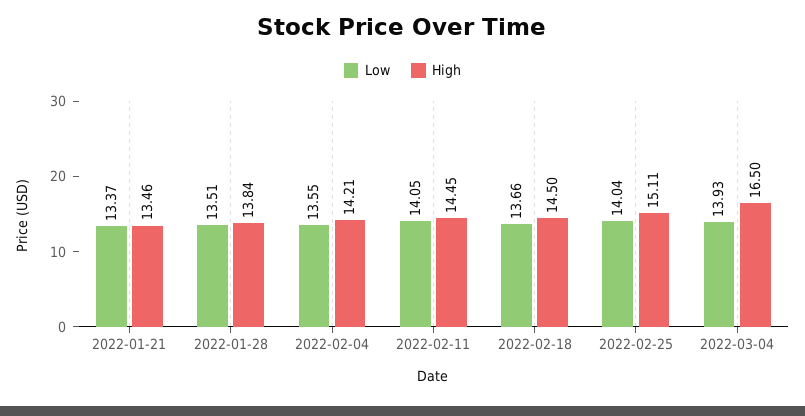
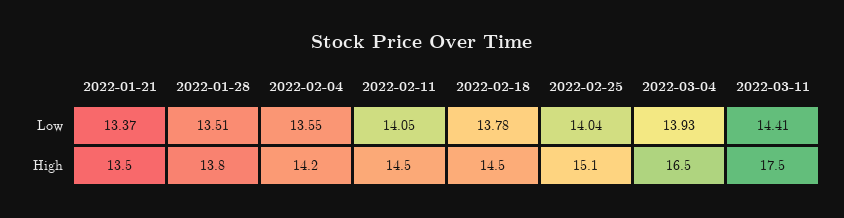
Low, 2022-02-18: 13.66 -> 13.78
Low, 2022-03-11: none -> 14.41
High, 2022-03-11: none -> 17.5

